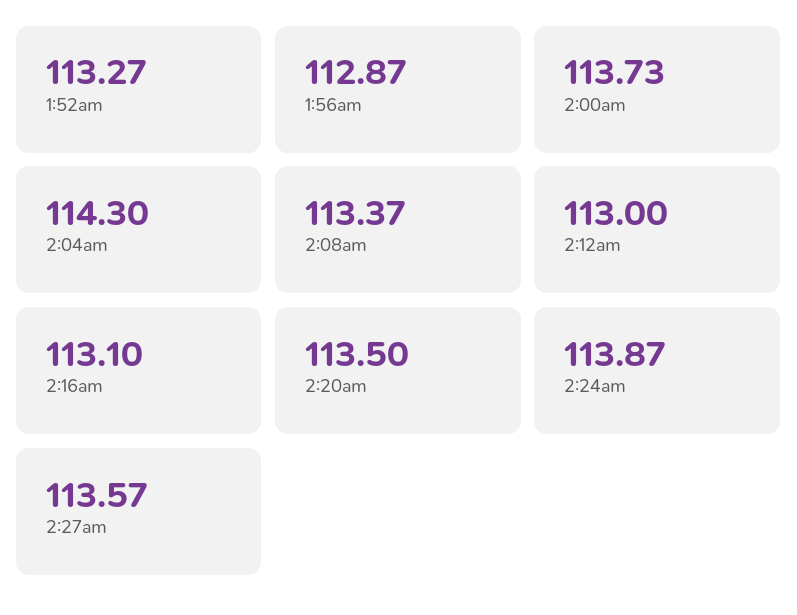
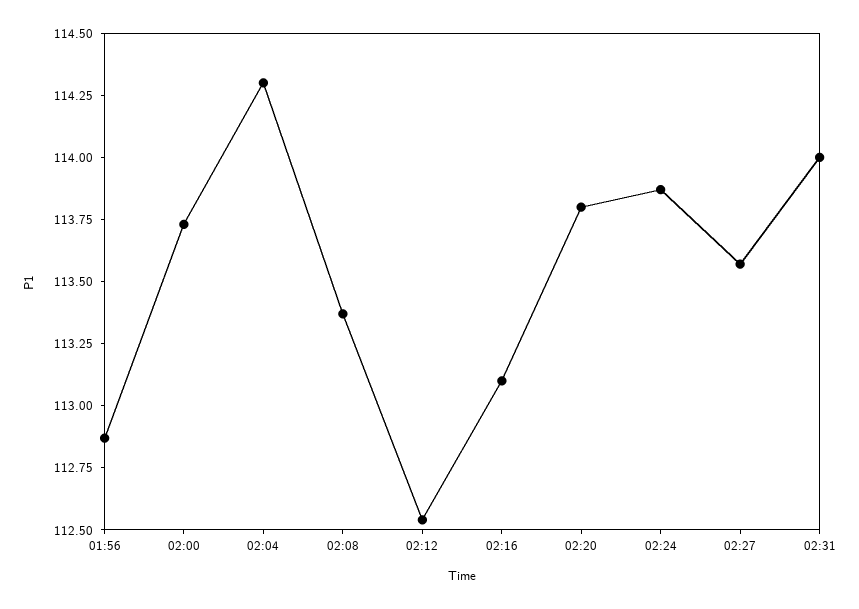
1:52am: 113.27 -> none
2:12am: 113 -> 112.55
2:20am: 113.5 -> 113.8
02:31: none -> 114

